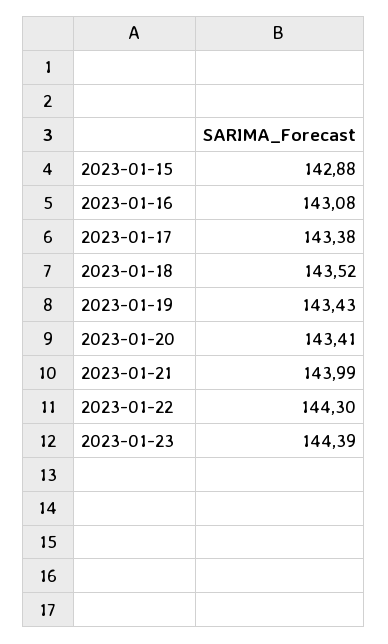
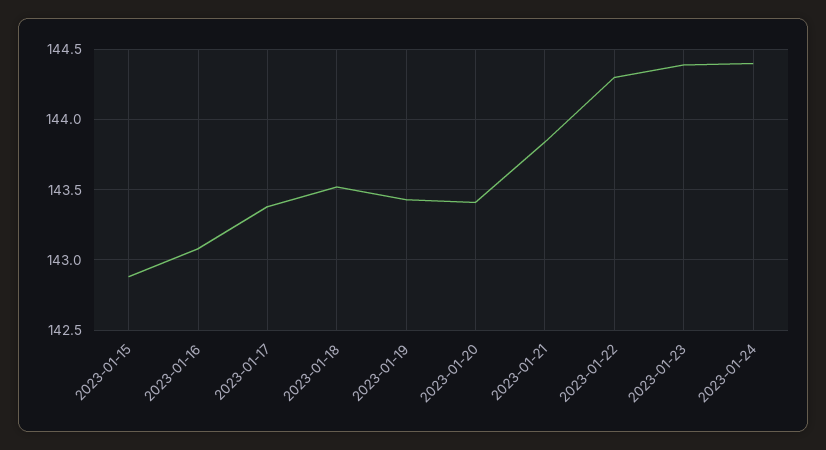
2023-01-21: 143.99 -> 143.85
2023-01-24: none -> 144.4

